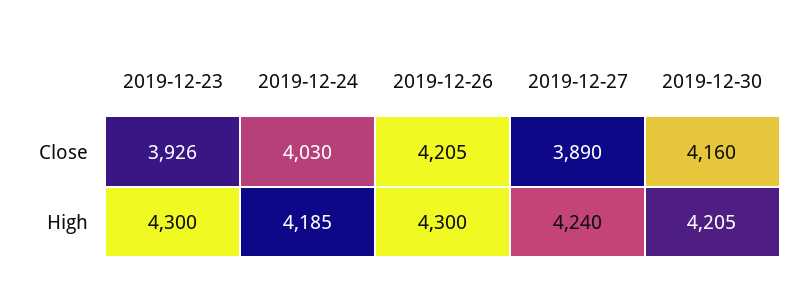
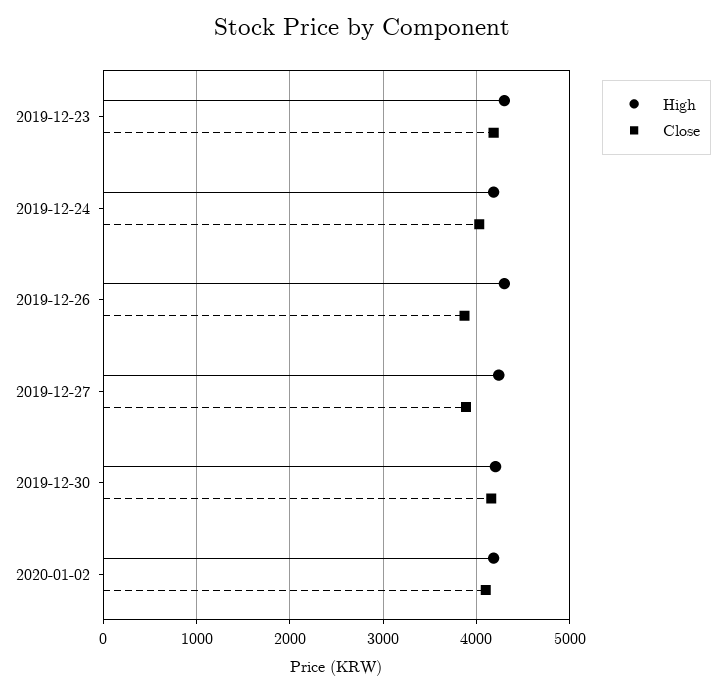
Close, 2019-12-23: 3926 -> 4200
Close, 2019-12-26: 4205 -> 3900
High, 2020-01-02: none -> 4200
Close, 2020-01-02: none -> 4100

